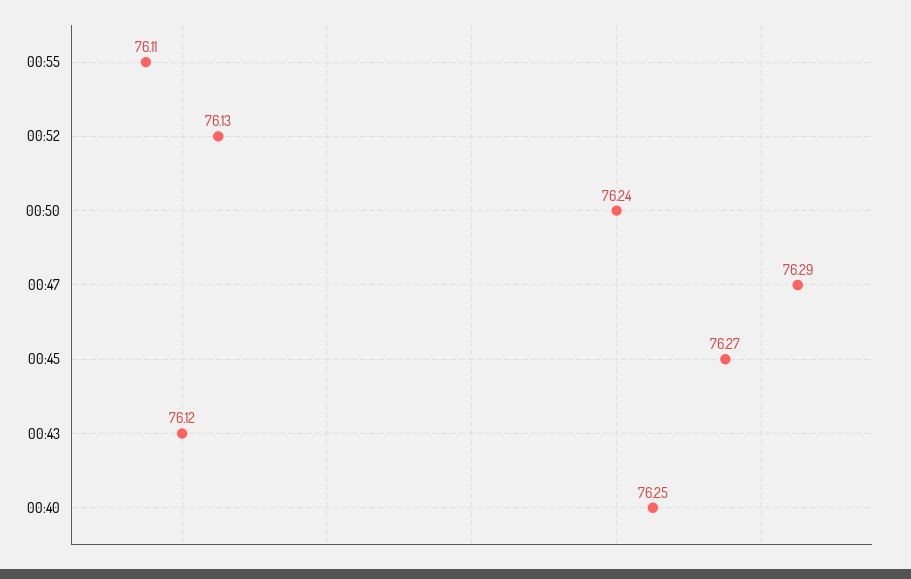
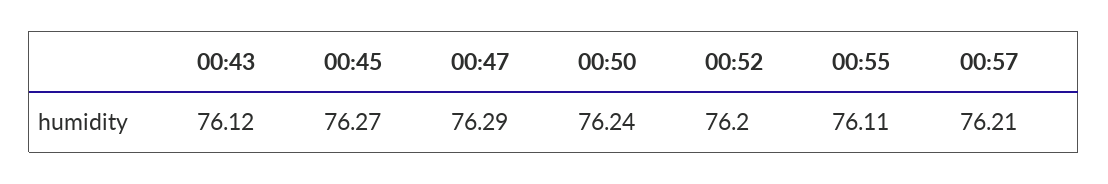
00:52: 76.13 -> 76.2
00:40: 76.25 -> none
00:57: none -> 76.21

